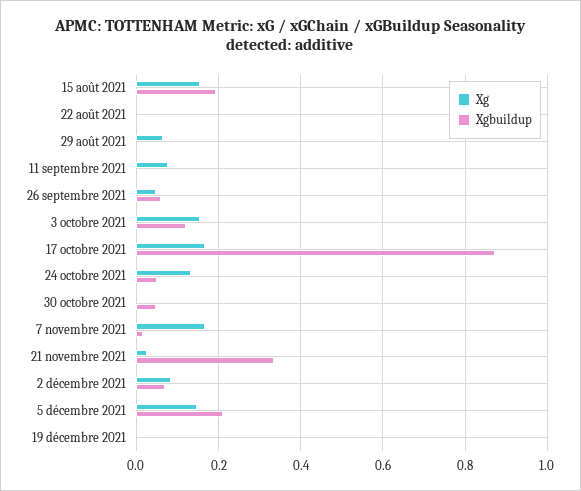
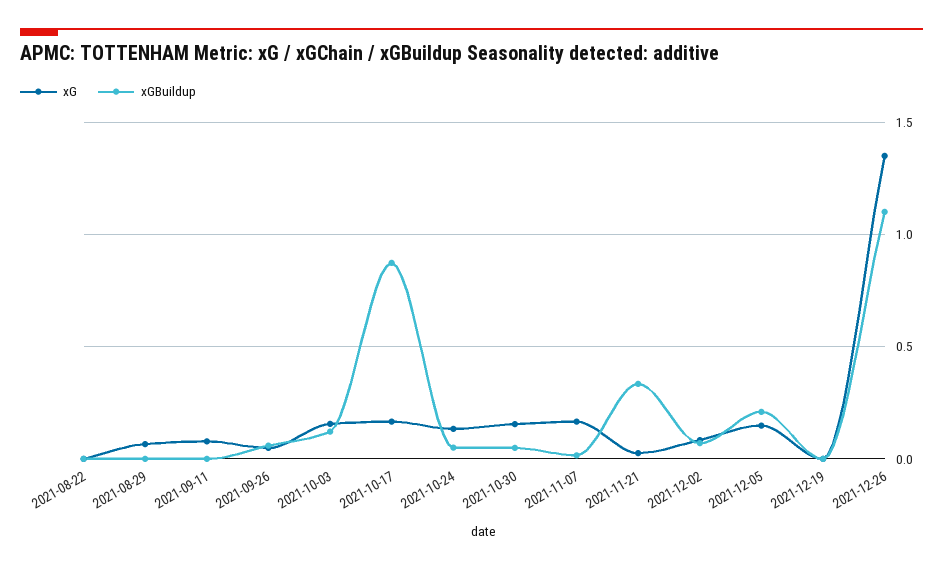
Xg, 15 août 2021: 0.16 -> none
Xgbuildup, 15 août 2021: 0.2 -> none
Xg, 30 octobre 2021: 0 -> 0.15
Xg, 2021-12-26: none -> 1.35
Xgbuildup, 2021-12-26: none -> 1.1

